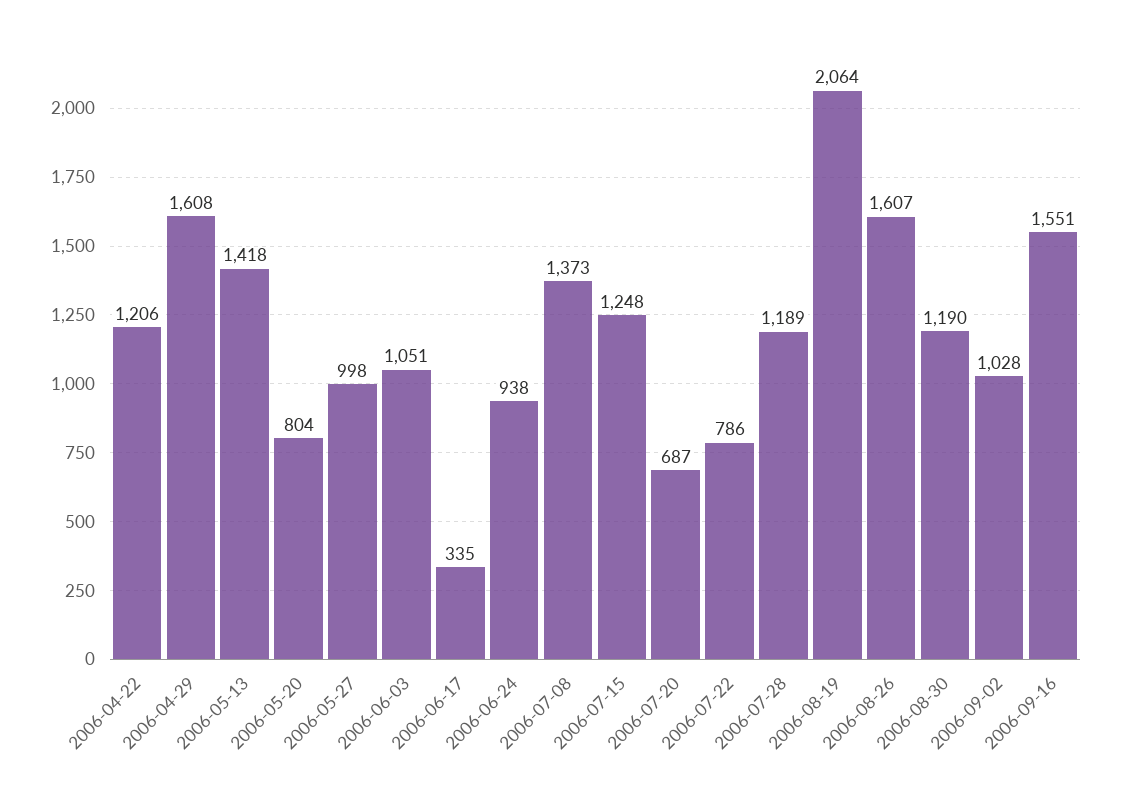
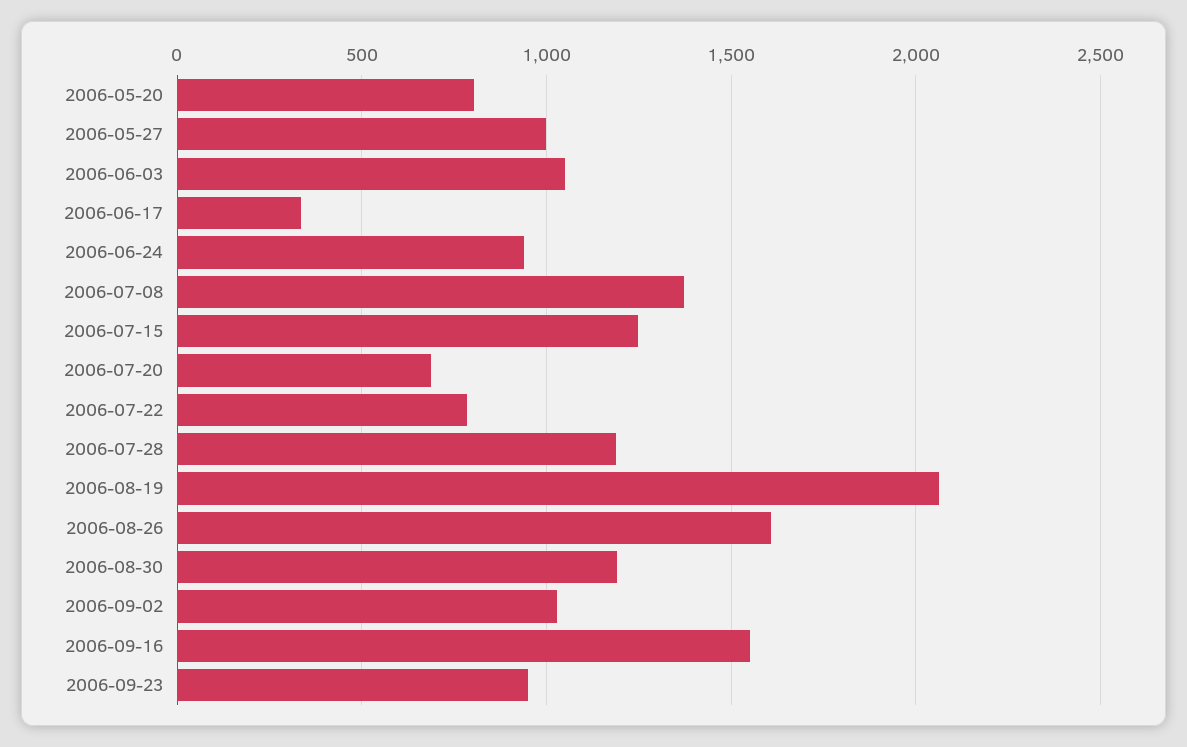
2006-04-22: 1206 -> none
2006-04-29: 1608 -> none
2006-05-13: 1418 -> none
2006-09-23: none -> 950

